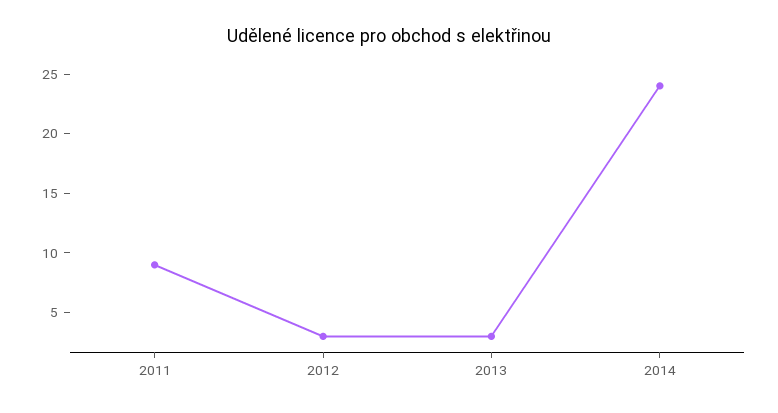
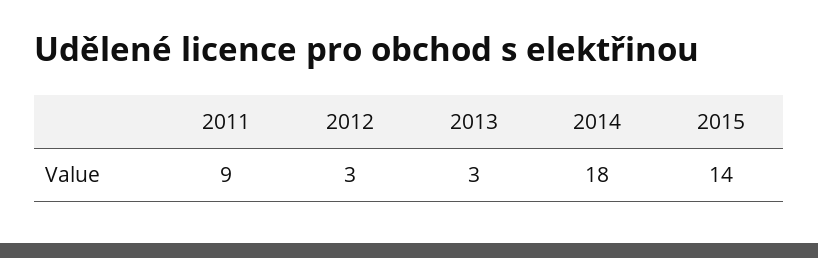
2014: 24 -> 18
2015: none -> 14

